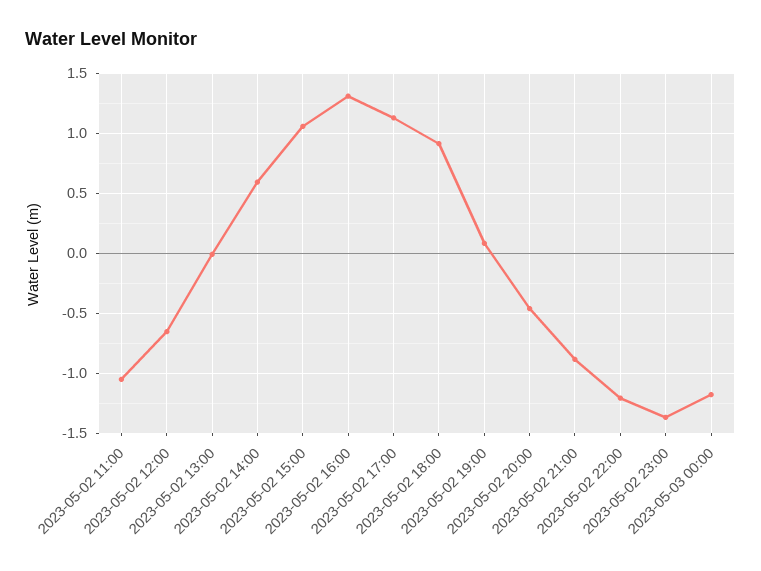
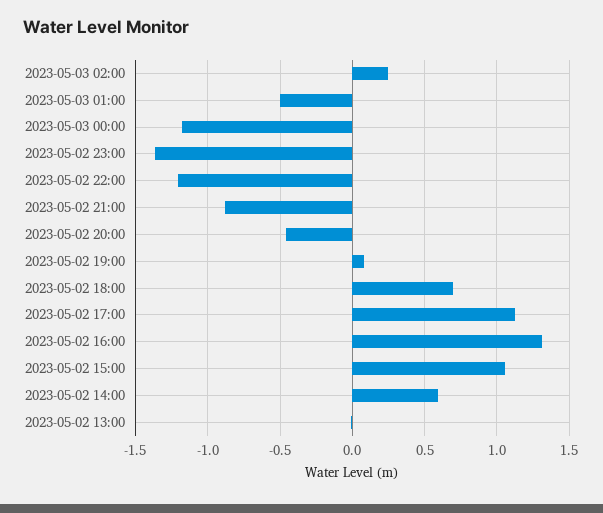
2023-05-02 11:00: -1.05 -> none
2023-05-02 12:00: -0.65 -> none
2023-05-02 18:00: 0.9 -> 0.7
2023-05-03 02:00: none -> 0.25
2023-05-03 01:00: none -> -0.5

